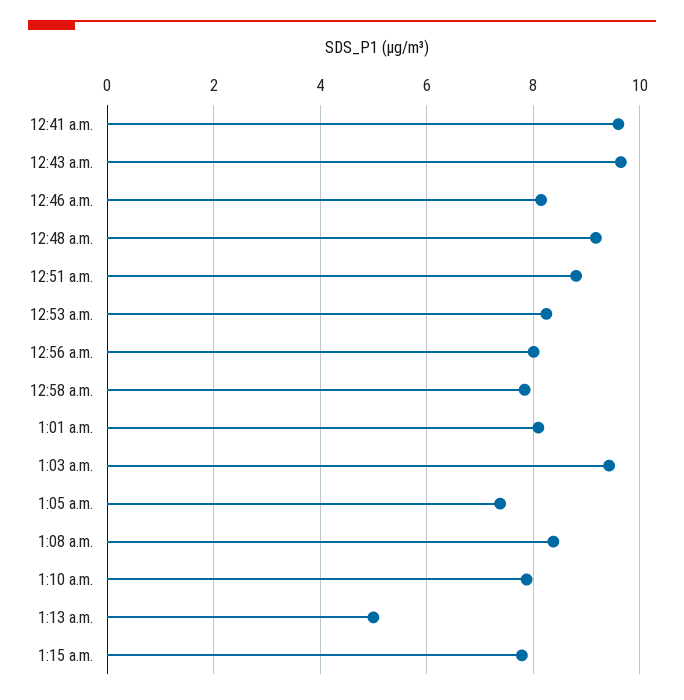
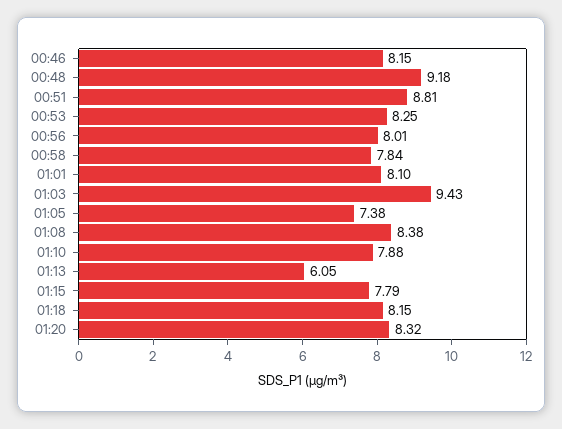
12:41 a.m.: 9.6 -> none
12:43 a.m.: 9.6 -> none
1:13 a.m.: 5 -> 6.05
01:18: none -> 8.15
01:20: none -> 8.32

